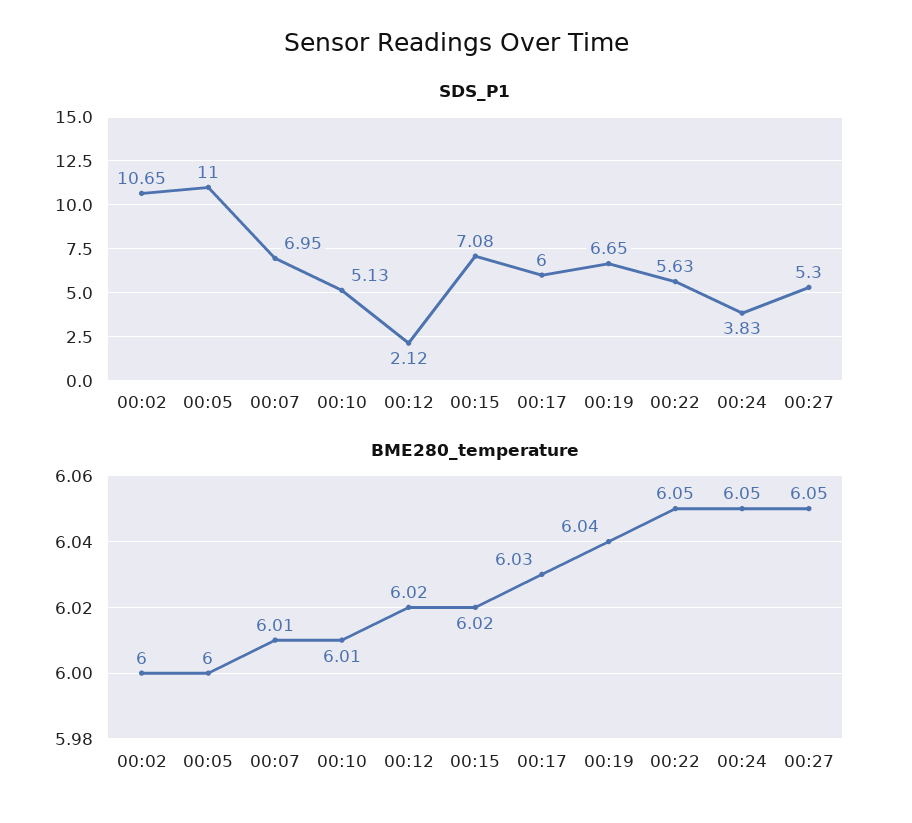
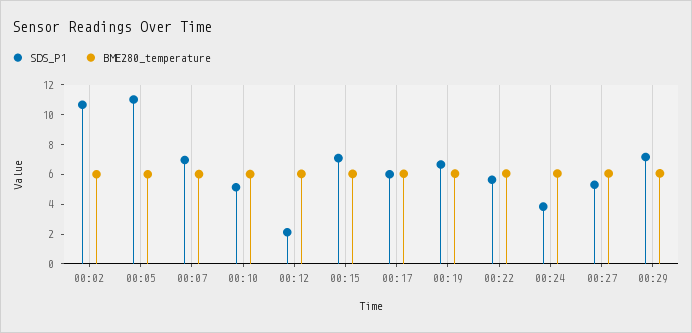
SDS_P1, 00:29: none -> 7
BME280_temperature, 00:29: none -> 6

